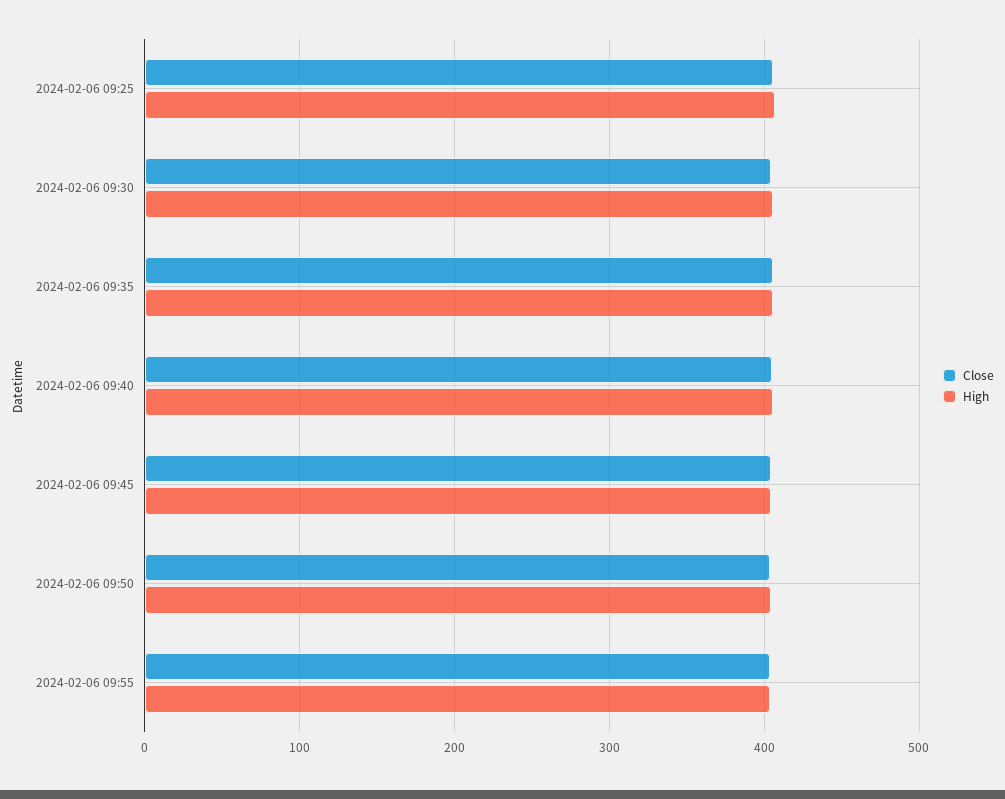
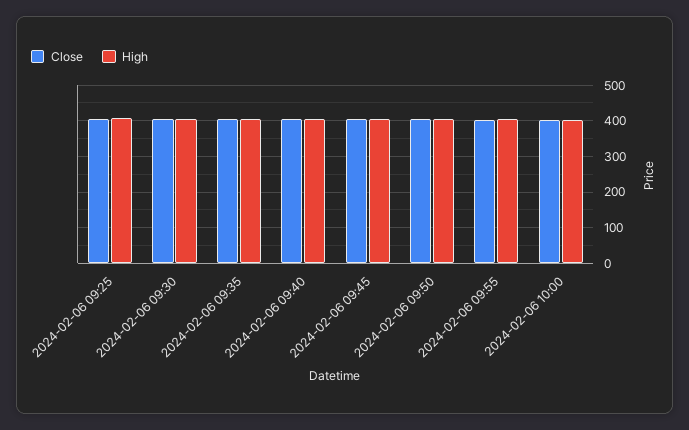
Close, 2024-02-06 10:00: none -> 400
High, 2024-02-06 10:00: none -> 400

